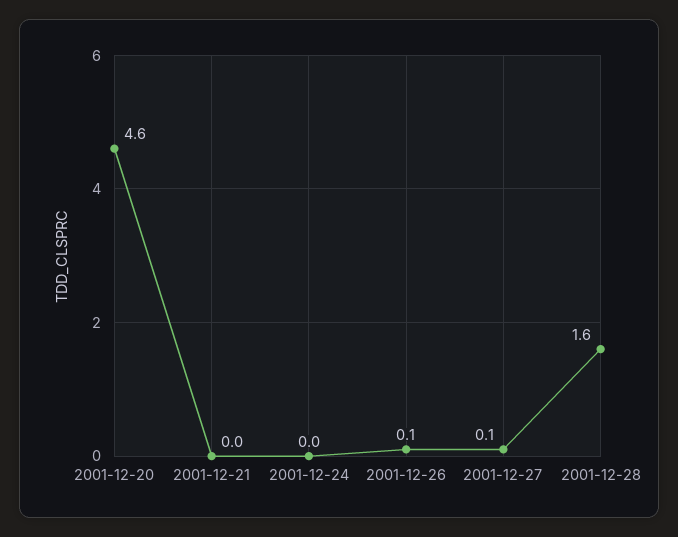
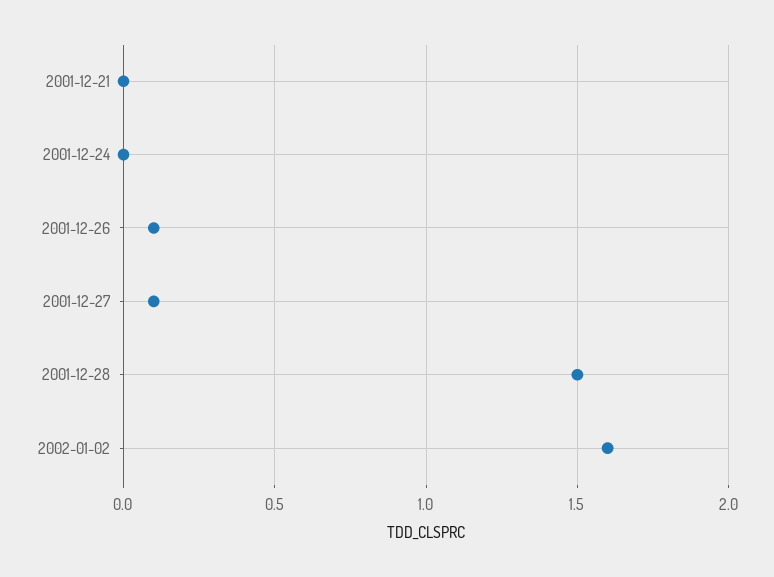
2001-12-20: 4.6 -> none
2001-12-28: 1.6 -> 1.5
2002-01-02: none -> 1.6

